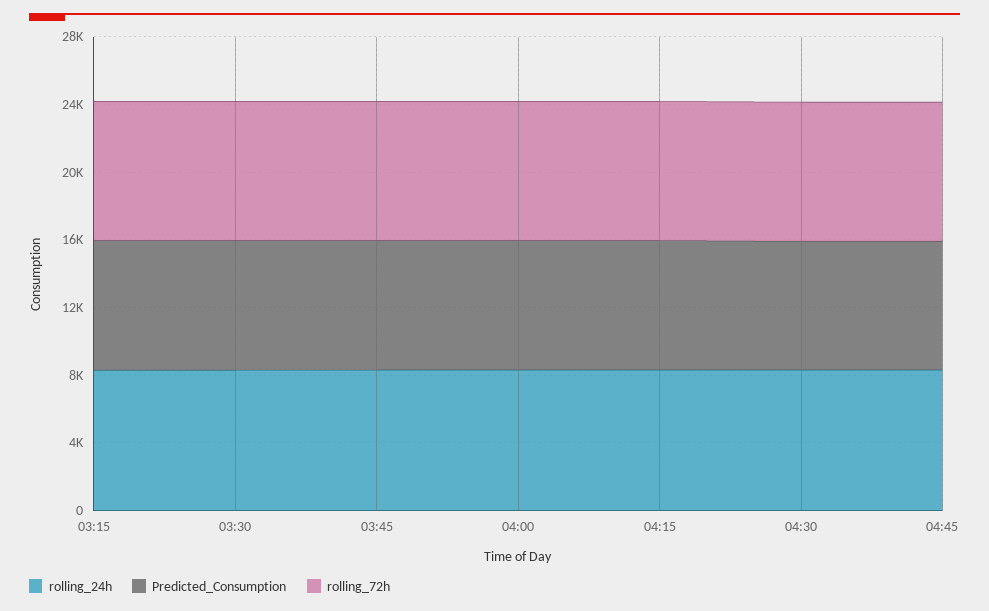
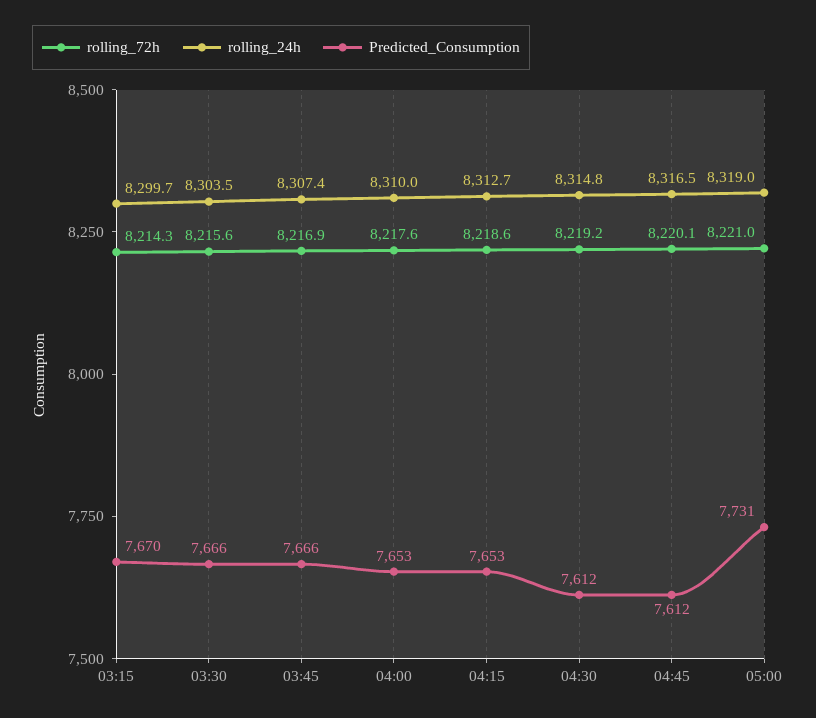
rolling_72h, 05:00: none -> 8221
rolling_24h, 05:00: none -> 8319
Predicted_Consumption, 05:00: none -> 7731

